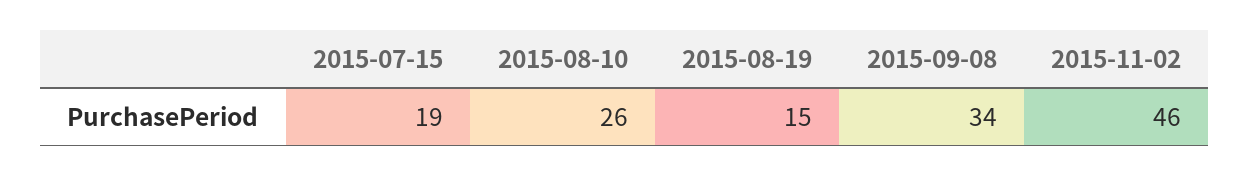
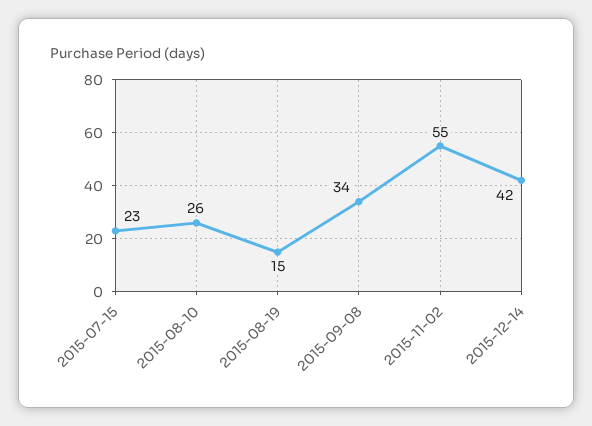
2015-07-15: 19 -> 23
2015-11-02: 46 -> 55
2015-12-14: none -> 42

